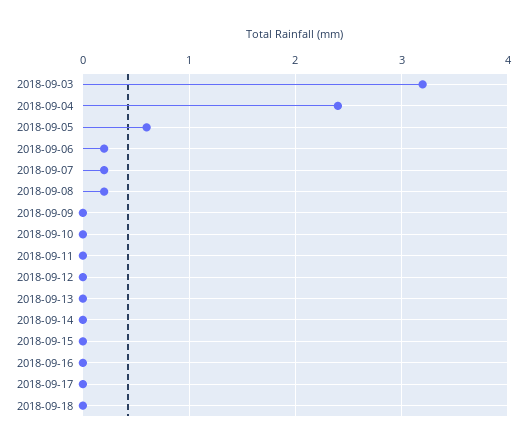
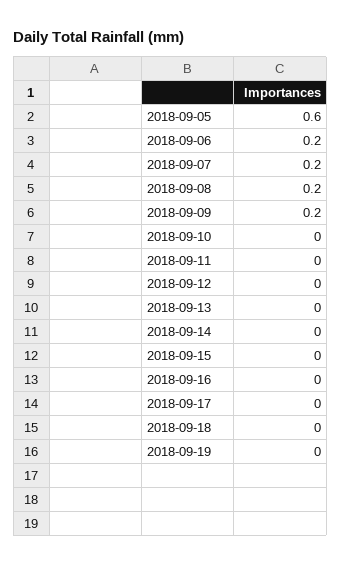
2018-09-03: 3.2 -> none
2018-09-04: 2.4 -> none
2018-09-09: 0 -> 0.2
2018-09-19: none -> 0

